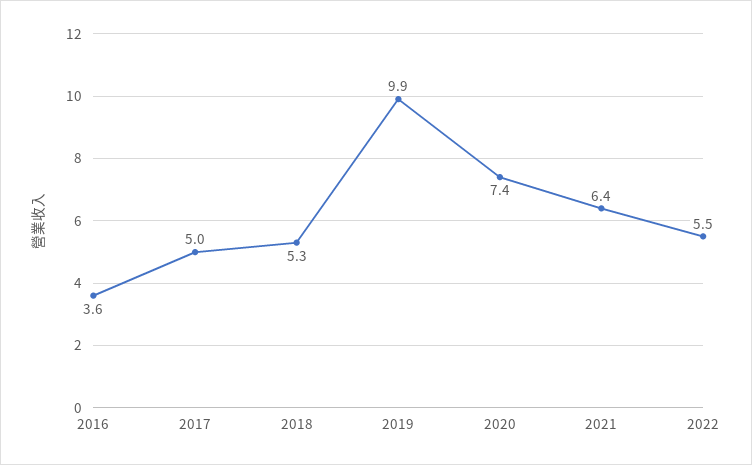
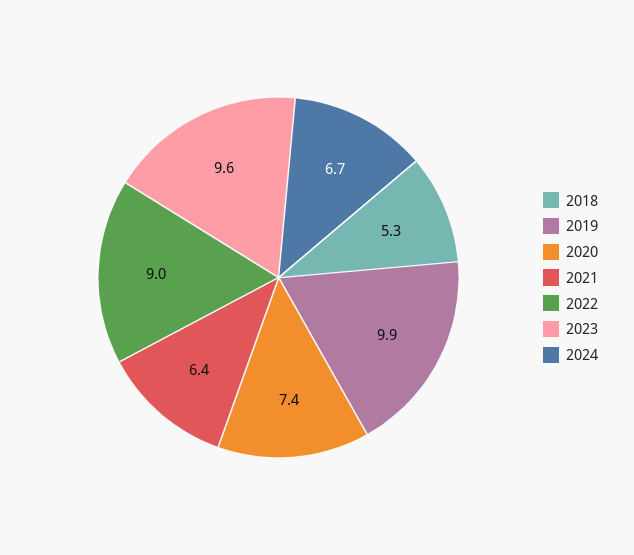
2016: 3.6 -> none
2017: 5 -> none
2022: 5.5 -> 9
2023: none -> 9.6
2024: none -> 6.7

